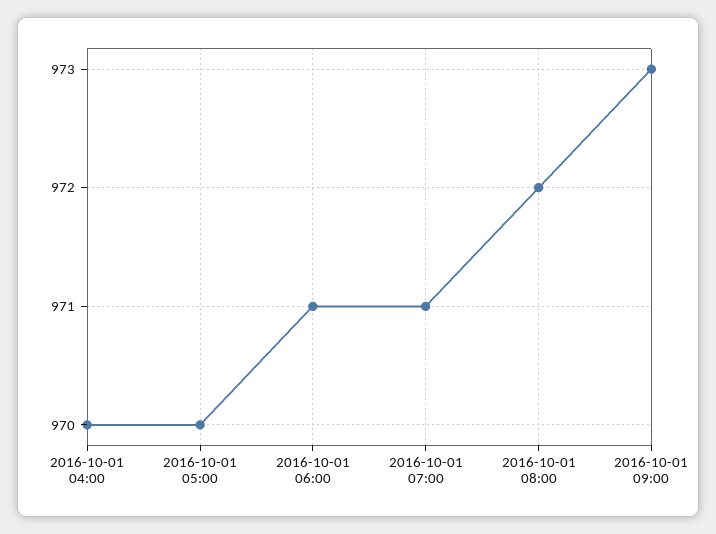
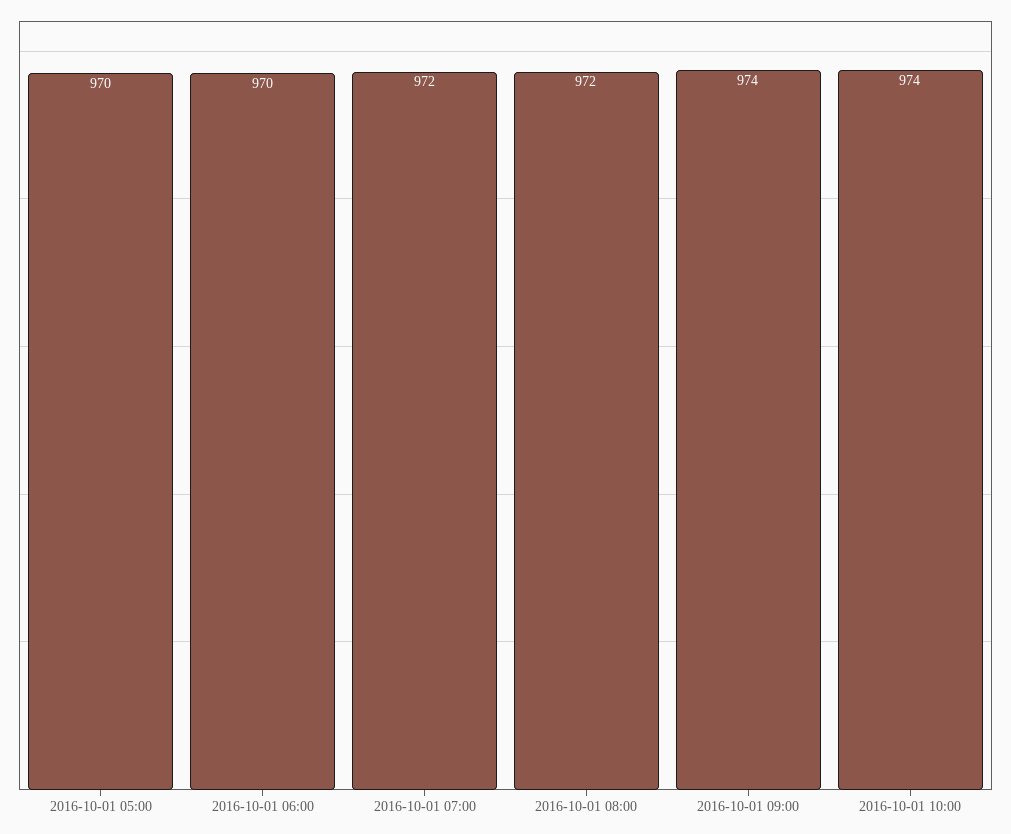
2016-10-01 04:00: 970 -> none
2016-10-01 06:00: 971 -> 970
2016-10-01 07:00: 971 -> 972
2016-10-01 09:00: 973 -> 974
2016-10-01 10:00: none -> 974

